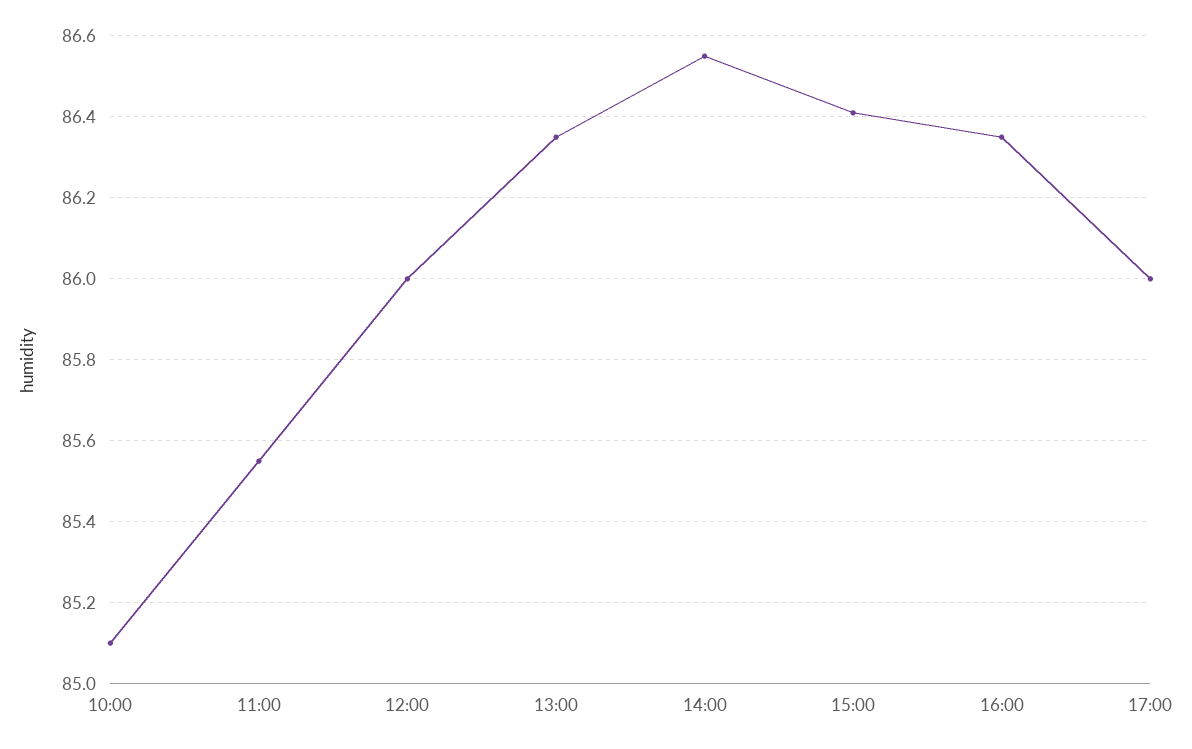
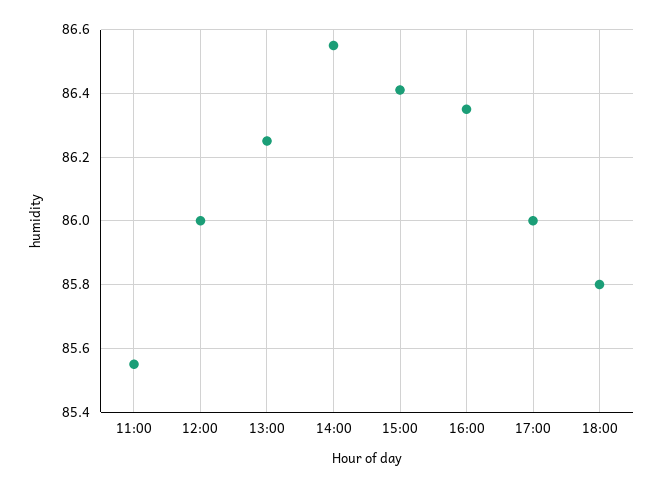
10:00: 85.1 -> none
13:00: 86.35 -> 86.25
18:00: none -> 85.8

